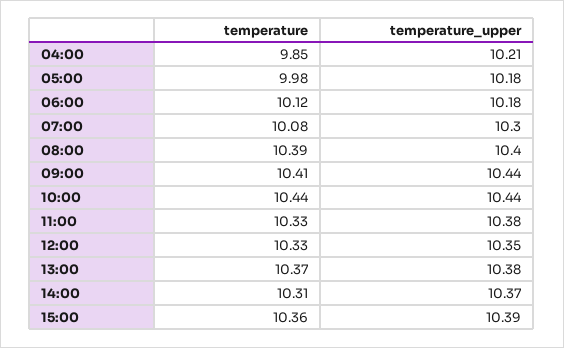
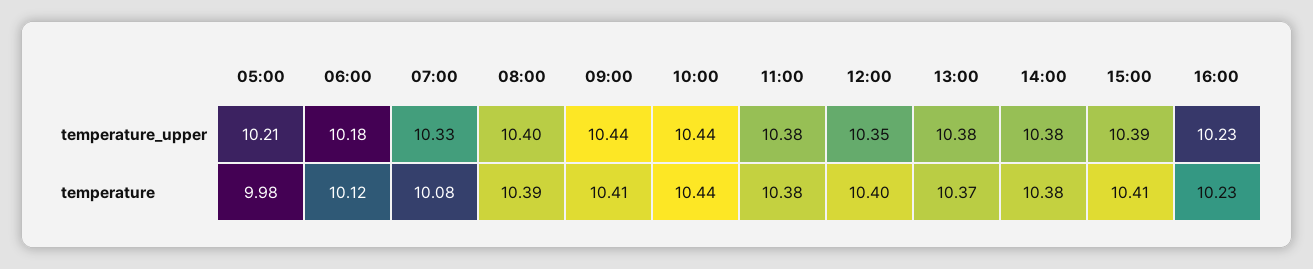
temperature, 04:00: 9.85 -> none
temperature_upper, 04:00: 10.21 -> none
temperature_upper, 05:00: 10.18 -> 10.21
temperature_upper, 07:00: 10.3 -> 10.33
temperature, 11:00: 10.33 -> 10.38
temperature, 12:00: 10.33 -> 10.4
temperature, 14:00: 10.31 -> 10.38
temperature_upper, 14:00: 10.37 -> 10.38
temperature, 15:00: 10.36 -> 10.41
temperature_upper, 16:00: none -> 10.23
temperature, 16:00: none -> 10.23

